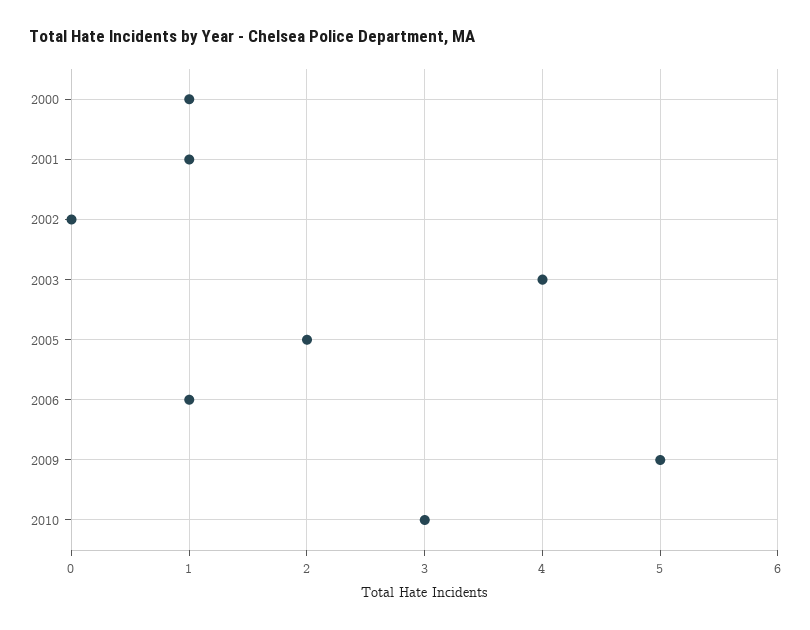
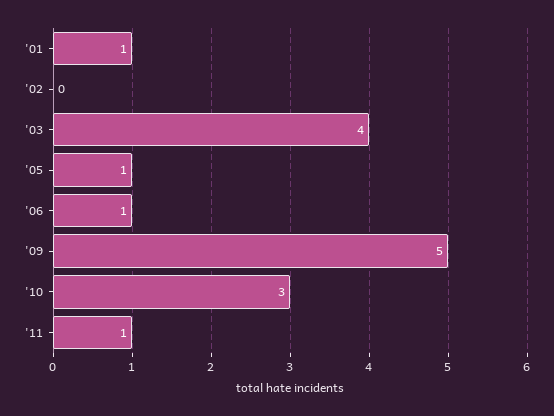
2000: 1 -> none
2005: 2 -> 1
'11: none -> 1

